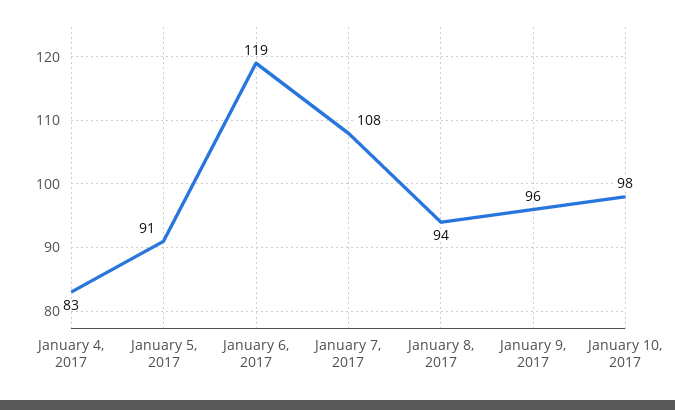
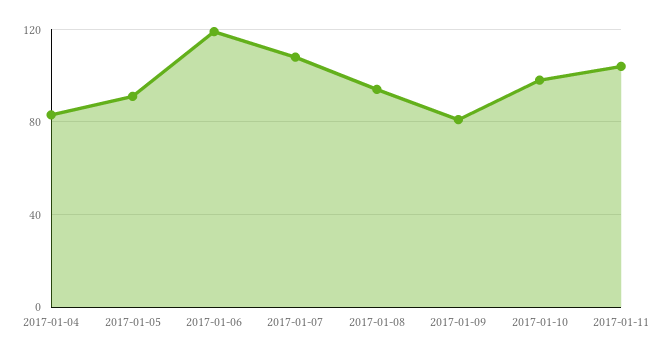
January 9, 2017: 96 -> 80
2017-01-11: none -> 105

